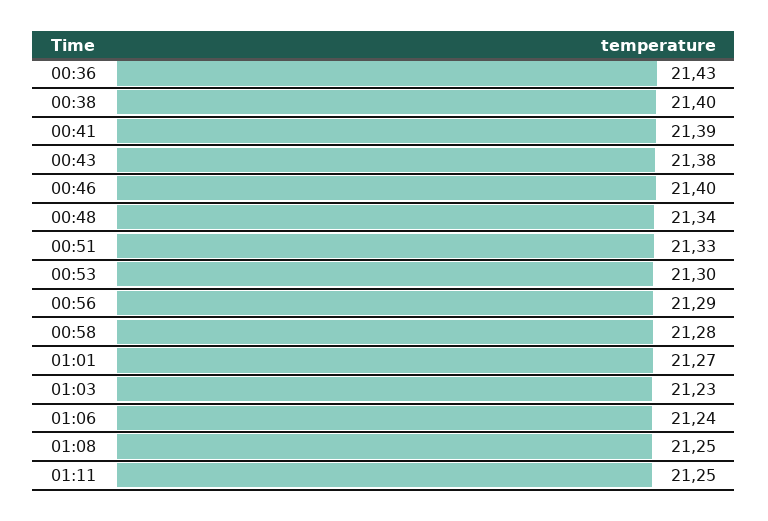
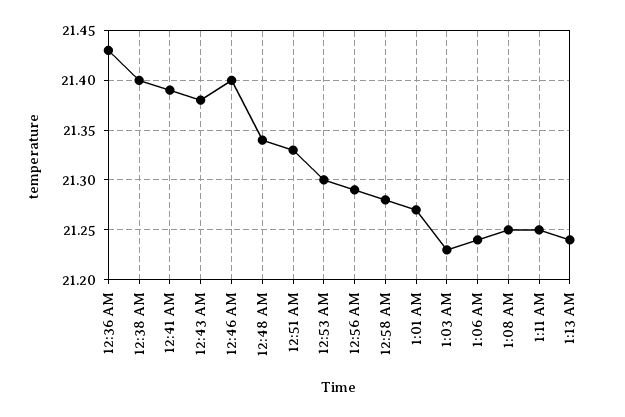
1:13 AM: none -> 21.24

